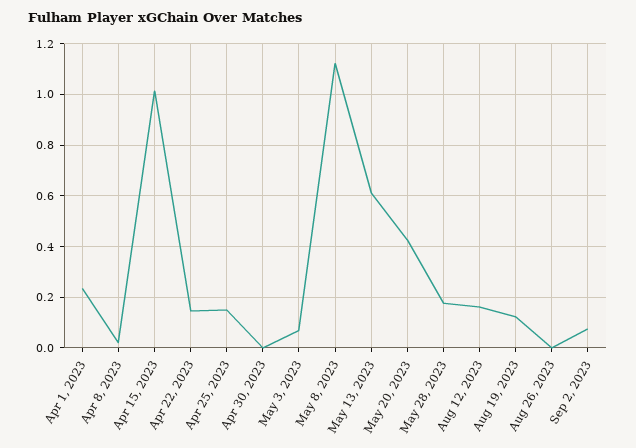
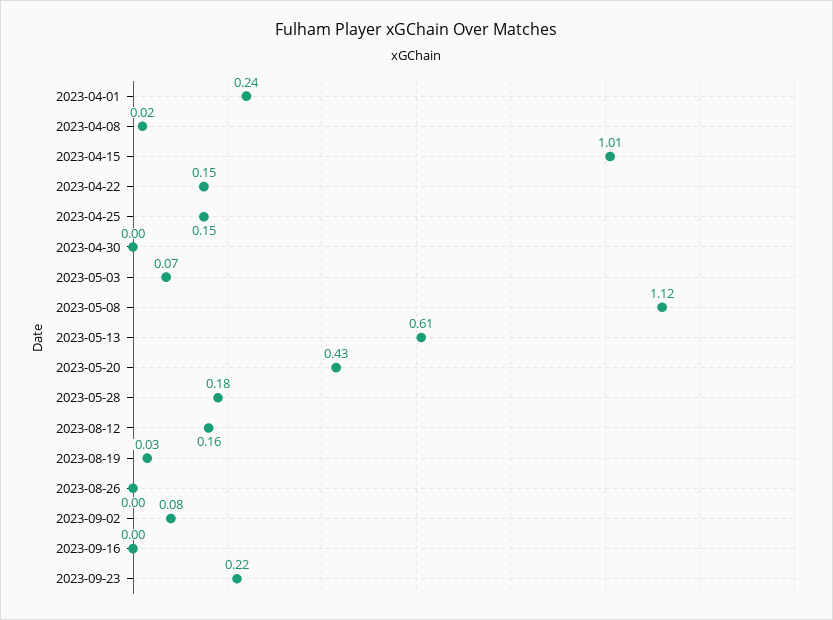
Aug 19, 2023: 0.125 -> 0.03
2023-09-16: none -> 0
2023-09-23: none -> 0.22

